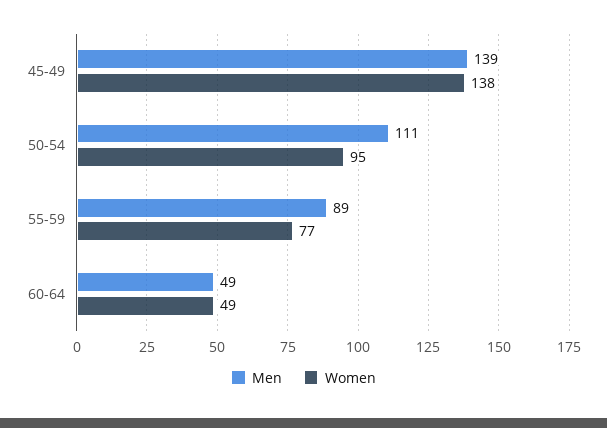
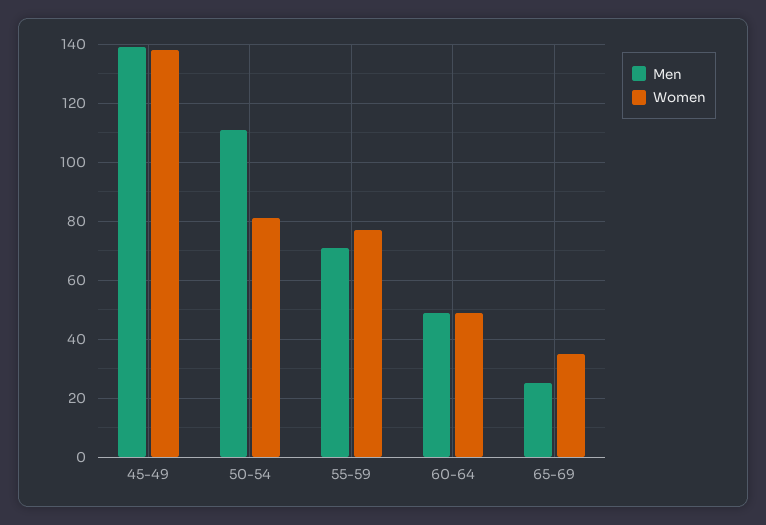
Women, 50-54: 95 -> 80
Men, 55-59: 89 -> 70
Men, 65-69: none -> 25
Women, 65-69: none -> 35

